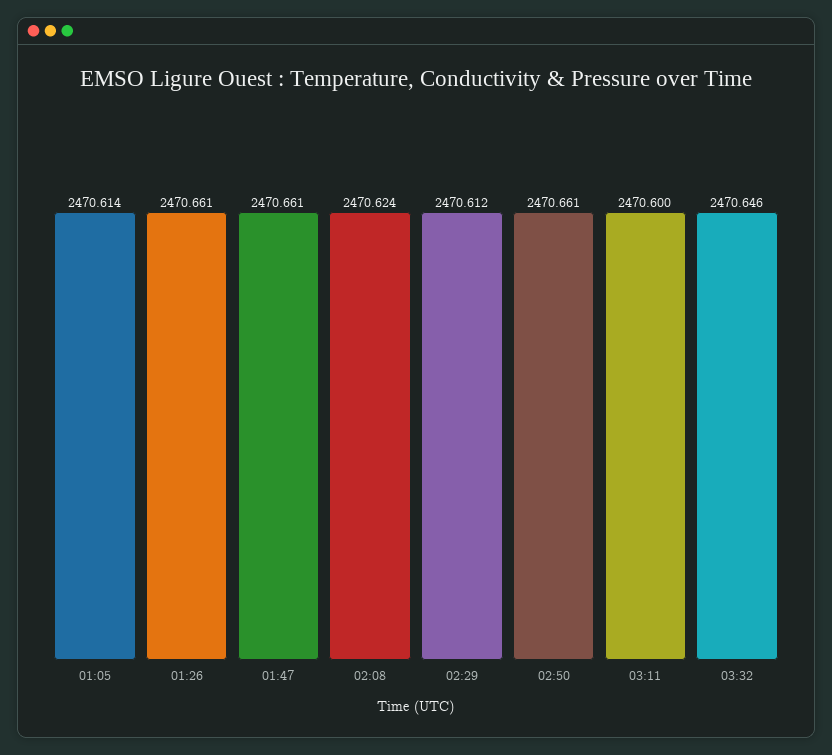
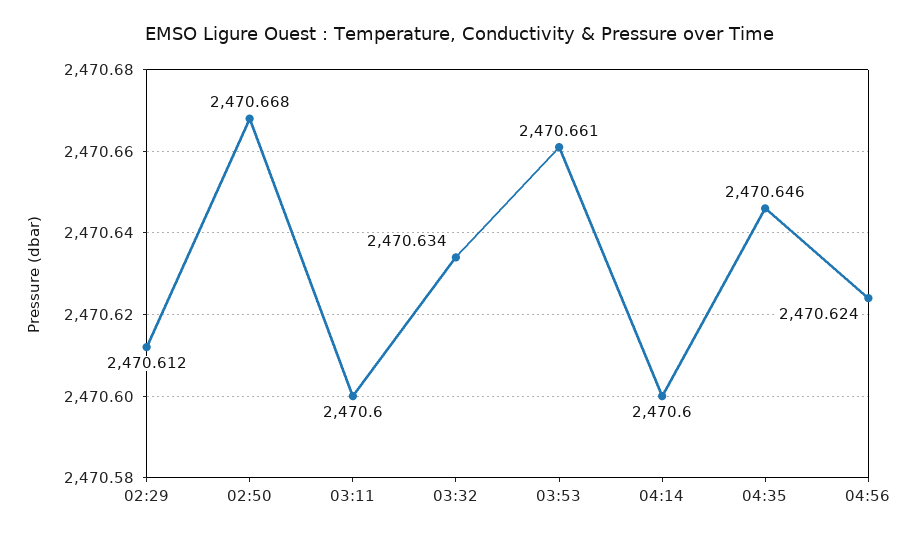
01:05: 2470.614 -> none
01:26: 2470.661 -> none
01:47: 2470.661 -> none
02:08: 2470.624 -> none
02:50: 2470.661 -> 2470.668
03:32: 2470.646 -> 2470.634
03:53: none -> 2470.661
04:14: none -> 2470.6
04:35: none -> 2470.646
04:56: none -> 2470.624

